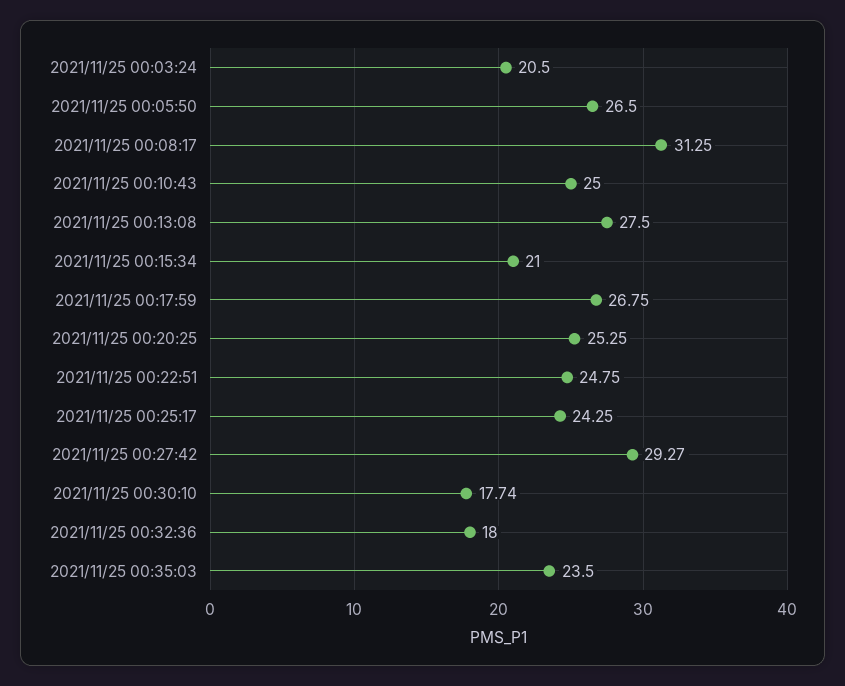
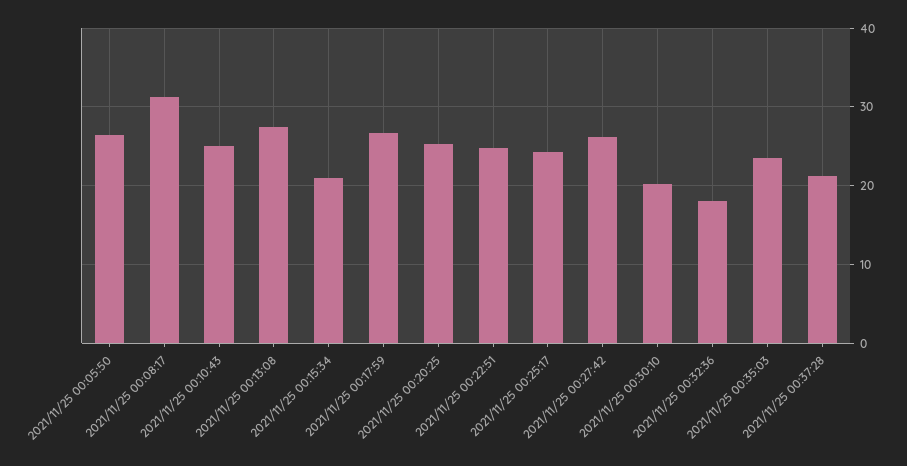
2021/11/25 00:03:24: 20.5 -> none
2021/11/25 00:27:42: 29.27 -> 26
2021/11/25 00:30:10: 17.74 -> 20
2021/11/25 00:37:28: none -> 21

